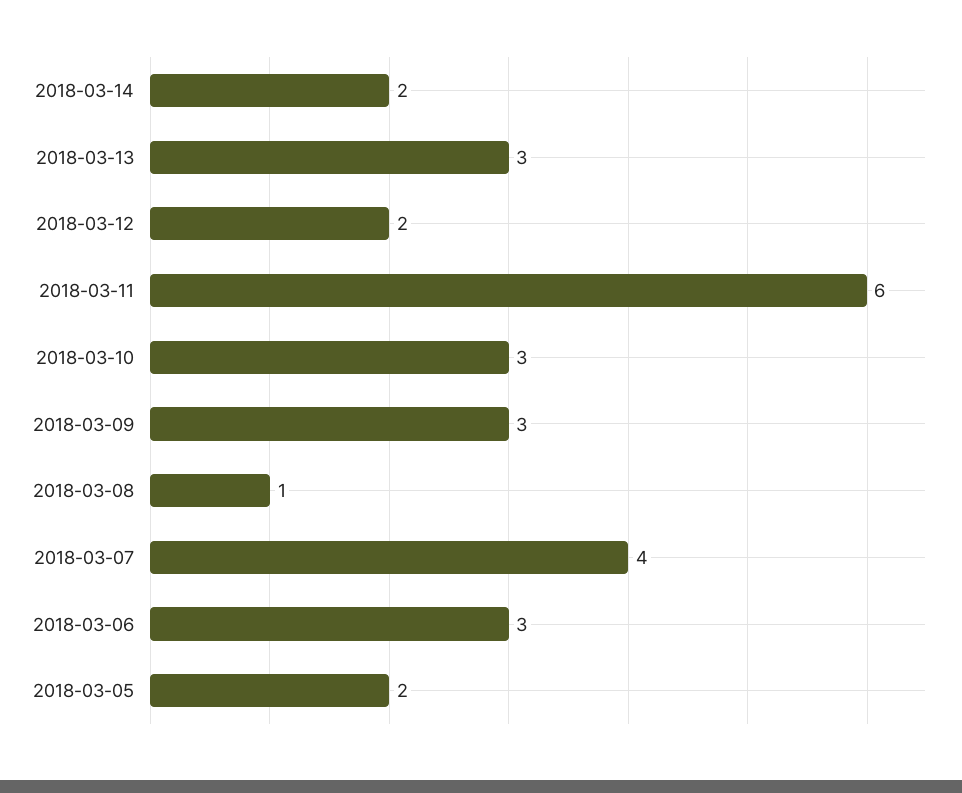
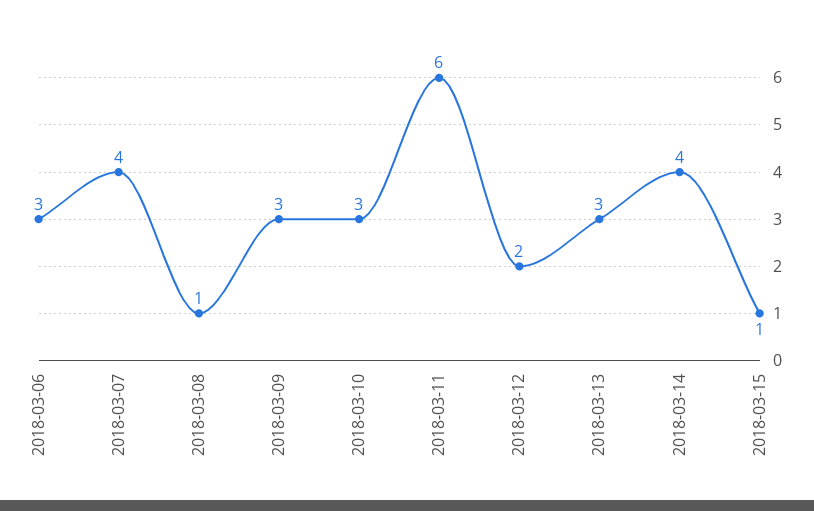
2018-03-14: 2 -> 4
2018-03-05: 2 -> none
2018-03-15: none -> 1

